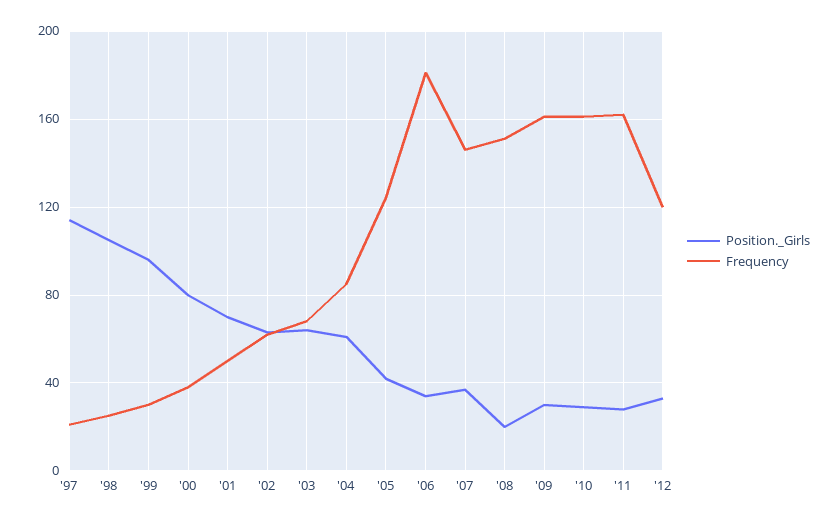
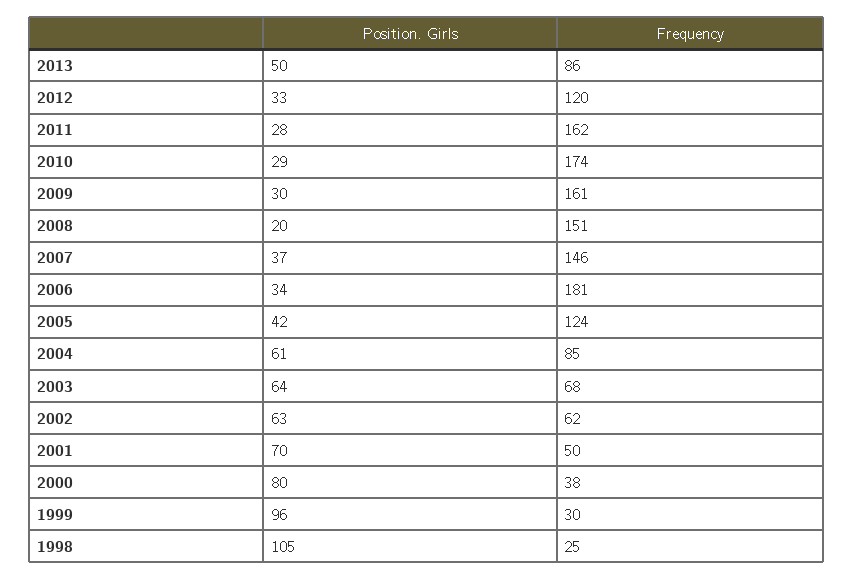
Position._Girls, '97: 115 -> none
Frequency, '97: 20 -> none
Frequency, '10: 160 -> 174
Position._Girls, 2013: none -> 50
Frequency, 2013: none -> 86

